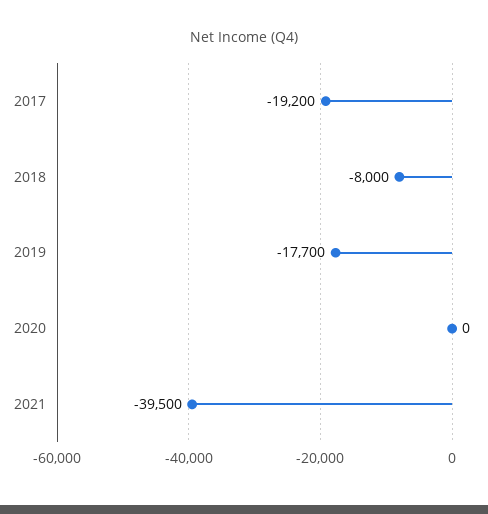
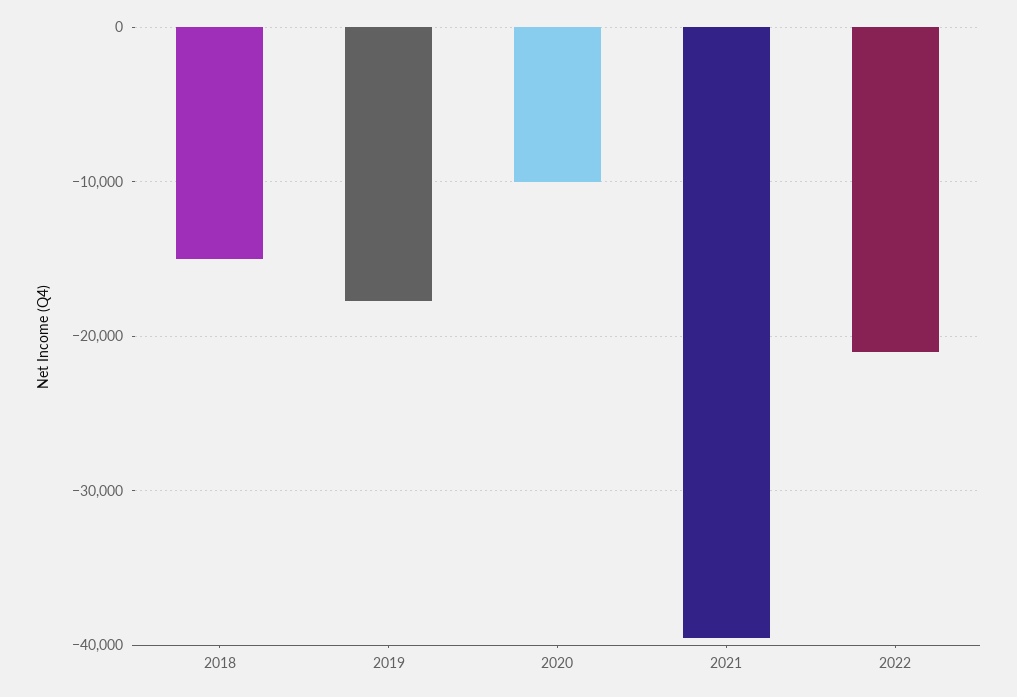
2017: -19200 -> none
2018: -8000 -> -15000
2020: 0 -> -10000
2022: none -> -21000

